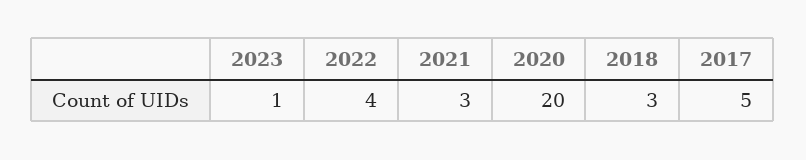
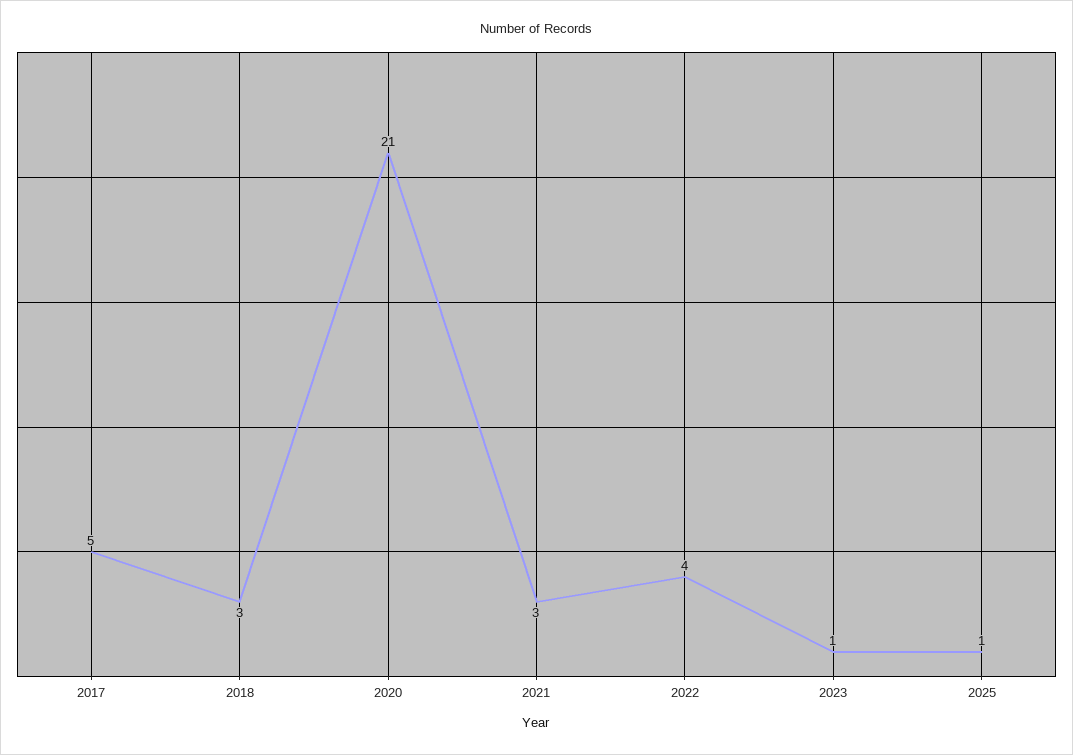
2020: 20 -> 21
2025: none -> 1

